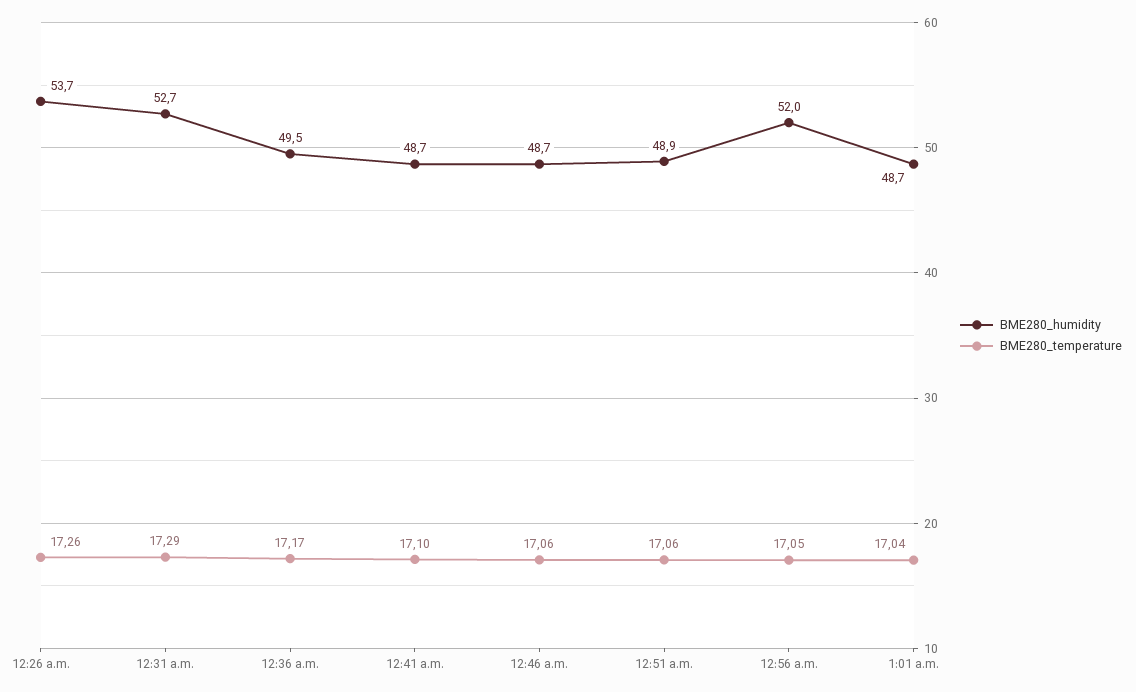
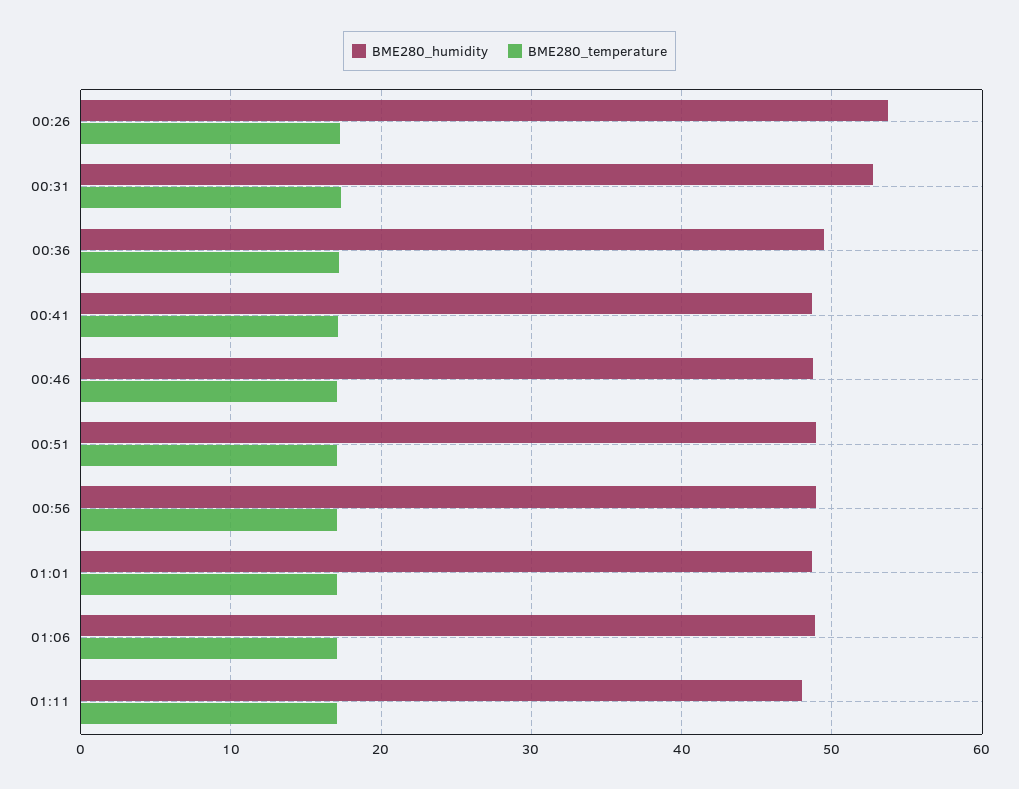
BME280_humidity, 12:56 a.m.: 52 -> 49
BME280_humidity, 01:06: none -> 49
BME280_temperature, 01:06: none -> 17
BME280_humidity, 01:11: none -> 48
BME280_temperature, 01:11: none -> 17

